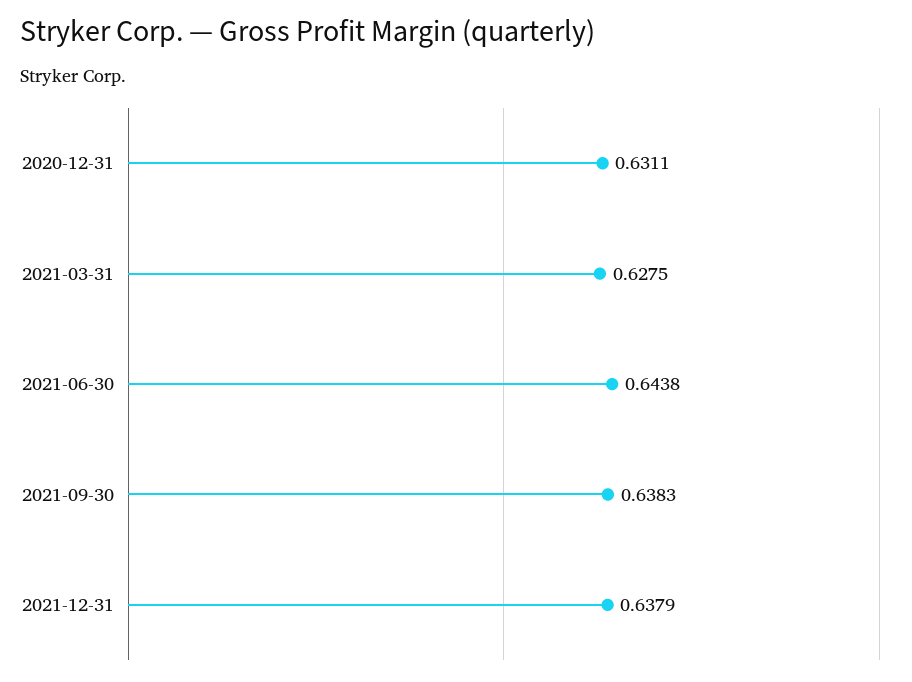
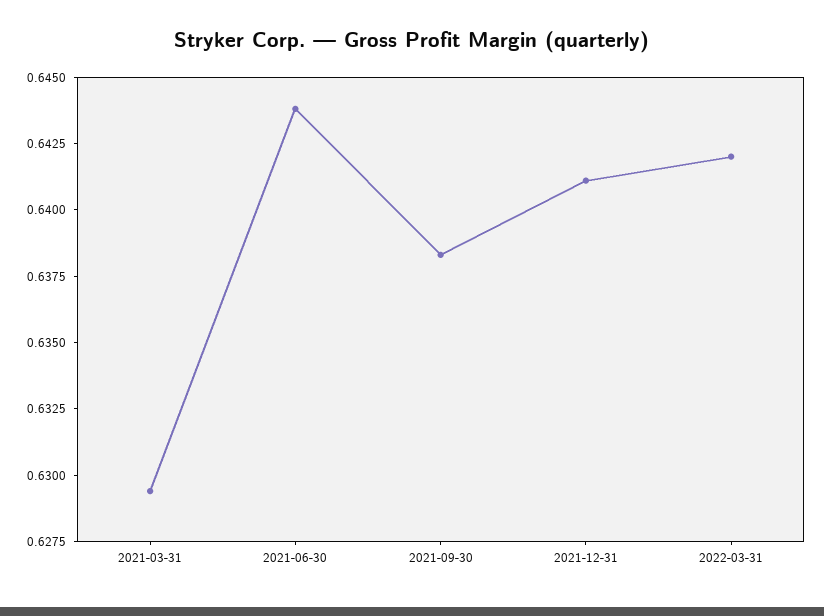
2020-12-31: 0.6311 -> none
2021-03-31: 0.6275 -> 0.6295
2021-12-31: 0.6379 -> 0.641
2022-03-31: none -> 0.642

